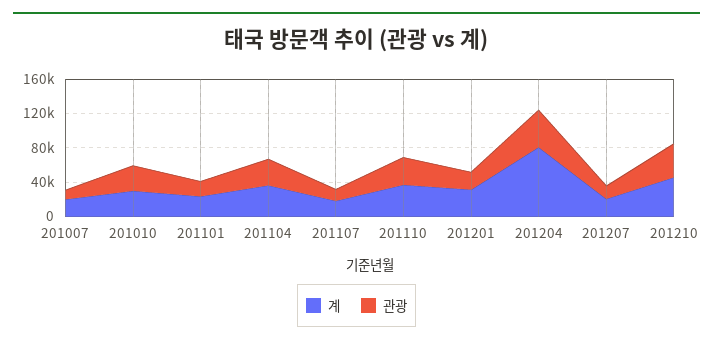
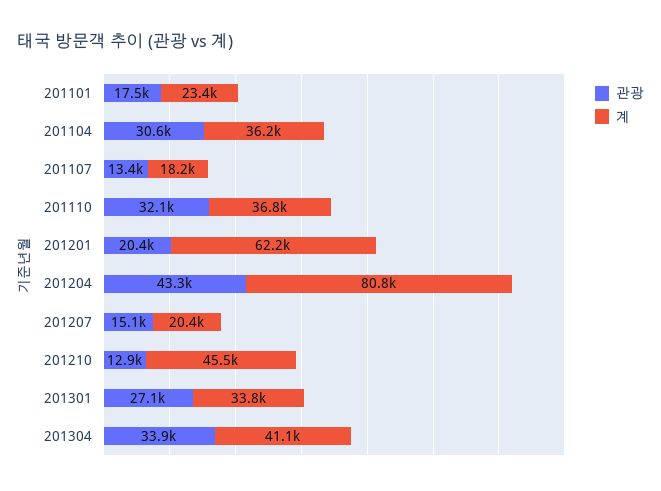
계, 201007: 20000 -> none
관광, 201007: 10000 -> none
계, 201010: 30000 -> none
관광, 201010: 30000 -> none
계, 201201: 30000 -> 62200
관광, 201210: 40000 -> 12900
관광, 201301: none -> 27100
계, 201301: none -> 33800
관광, 201304: none -> 33900
계, 201304: none -> 41100

